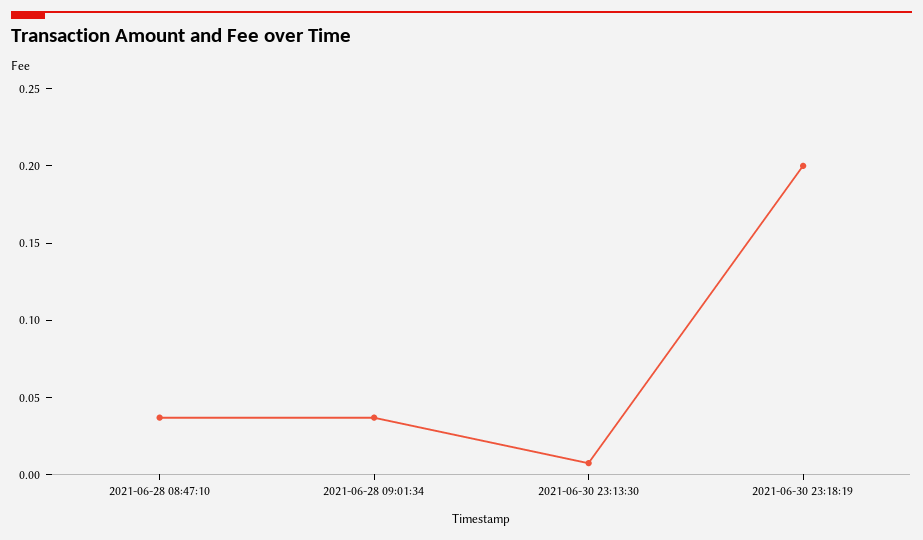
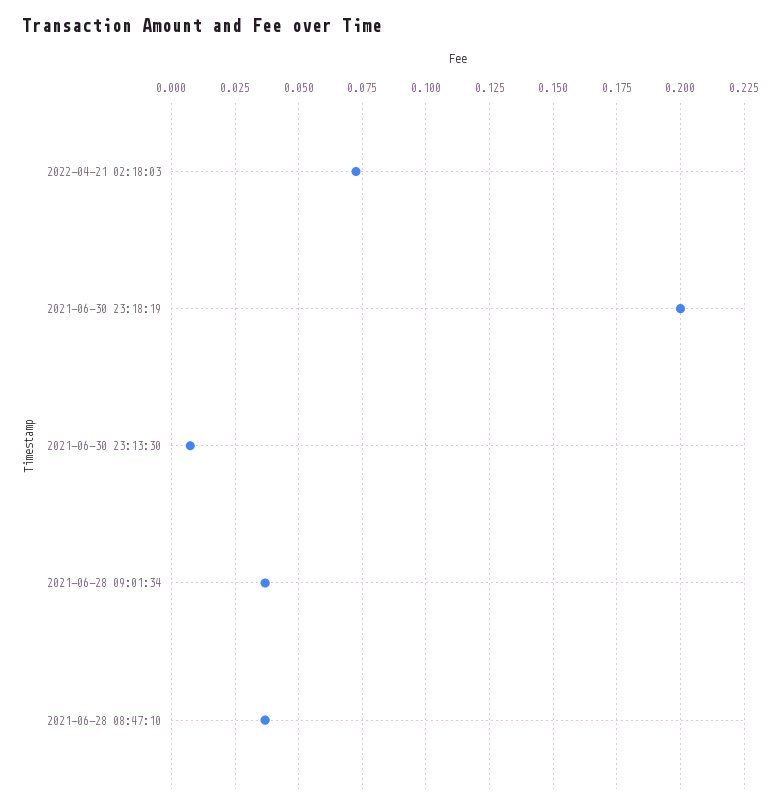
2022-04-21 02:18:03: none -> 0.0725

